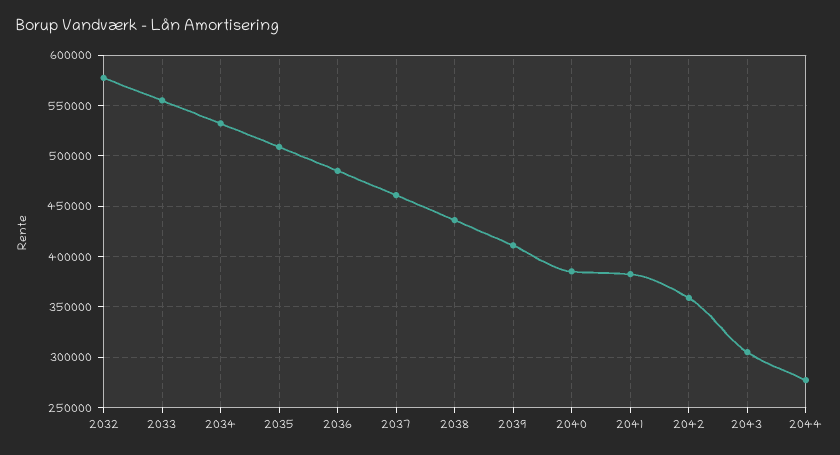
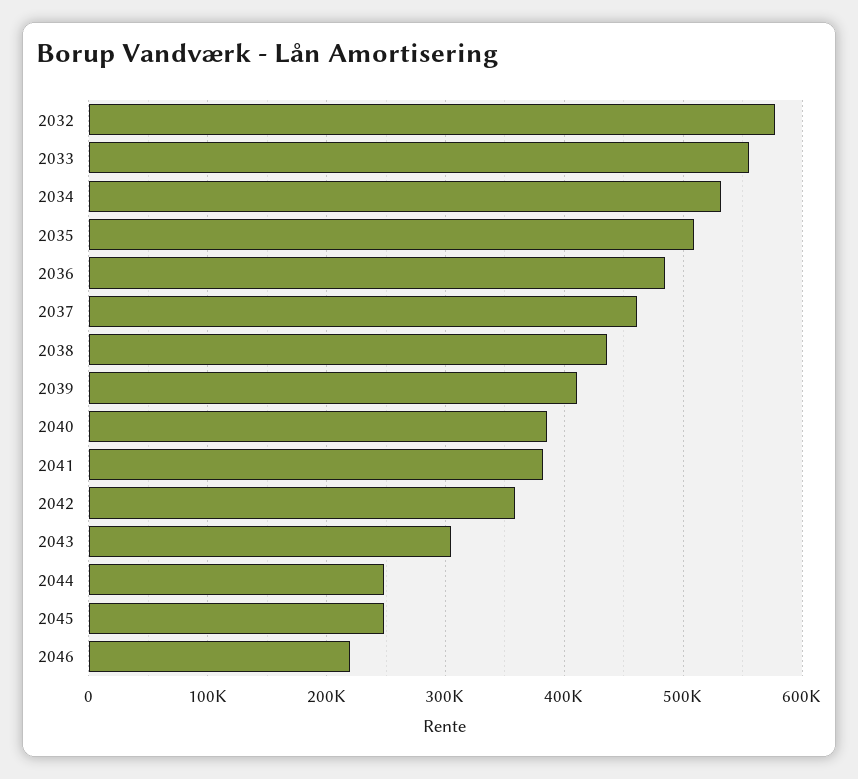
2044: 280000 -> 250000
2045: none -> 250000
2046: none -> 220000

